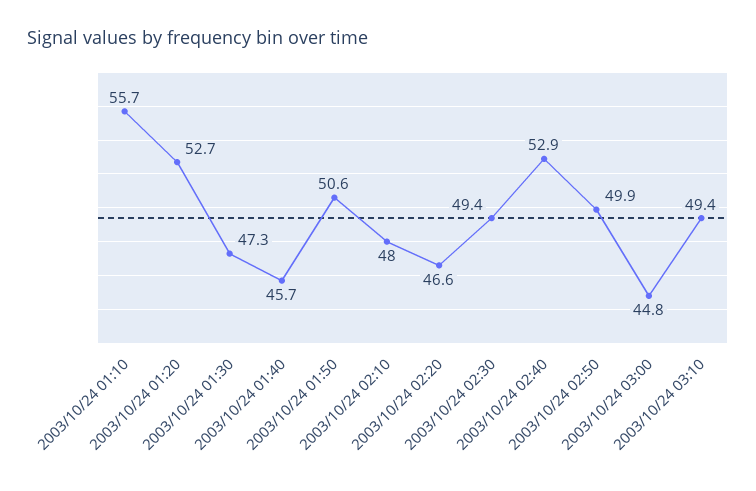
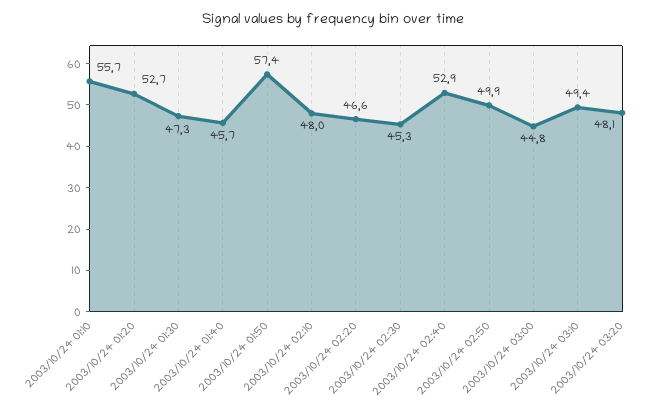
2003/10/24 01:50: 50.6 -> 57.4
2003/10/24 02:30: 49.4 -> 45.3
2003/10/24 03:20: none -> 48.1

